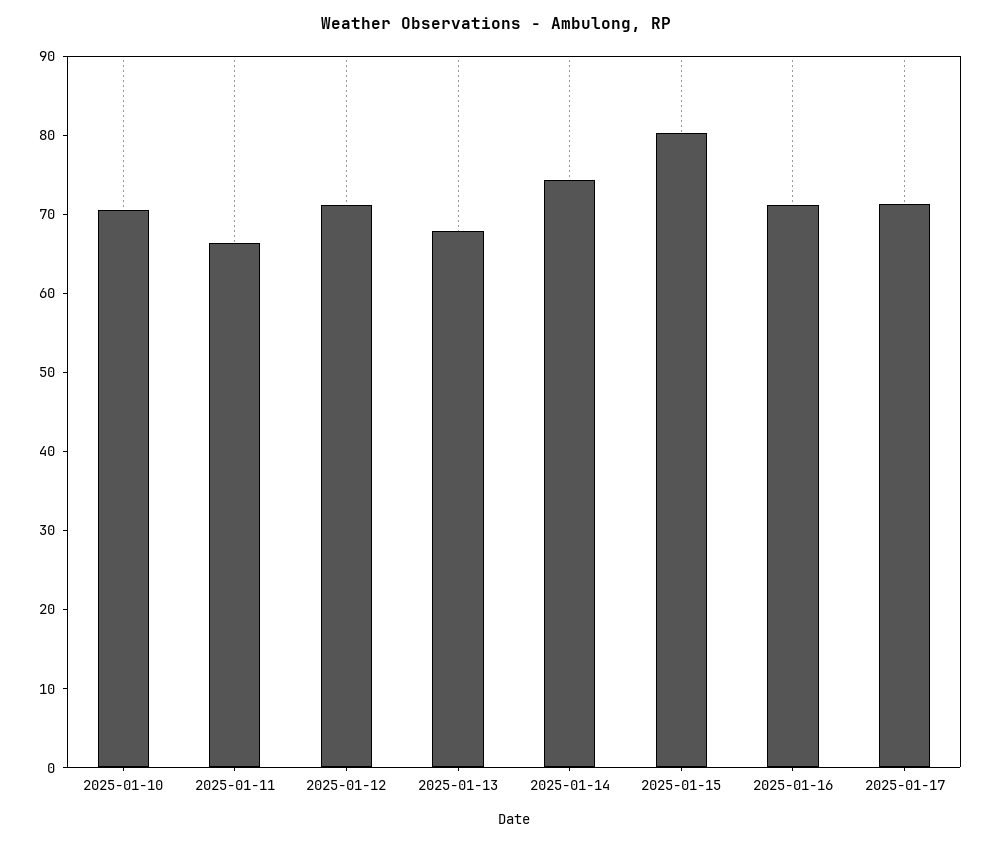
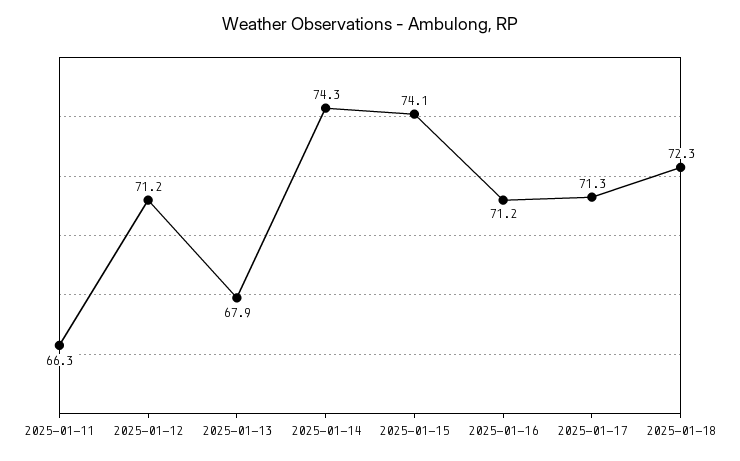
2025-01-10: 70 -> none
2025-01-15: 80 -> 74.1
2025-01-18: none -> 72.3

